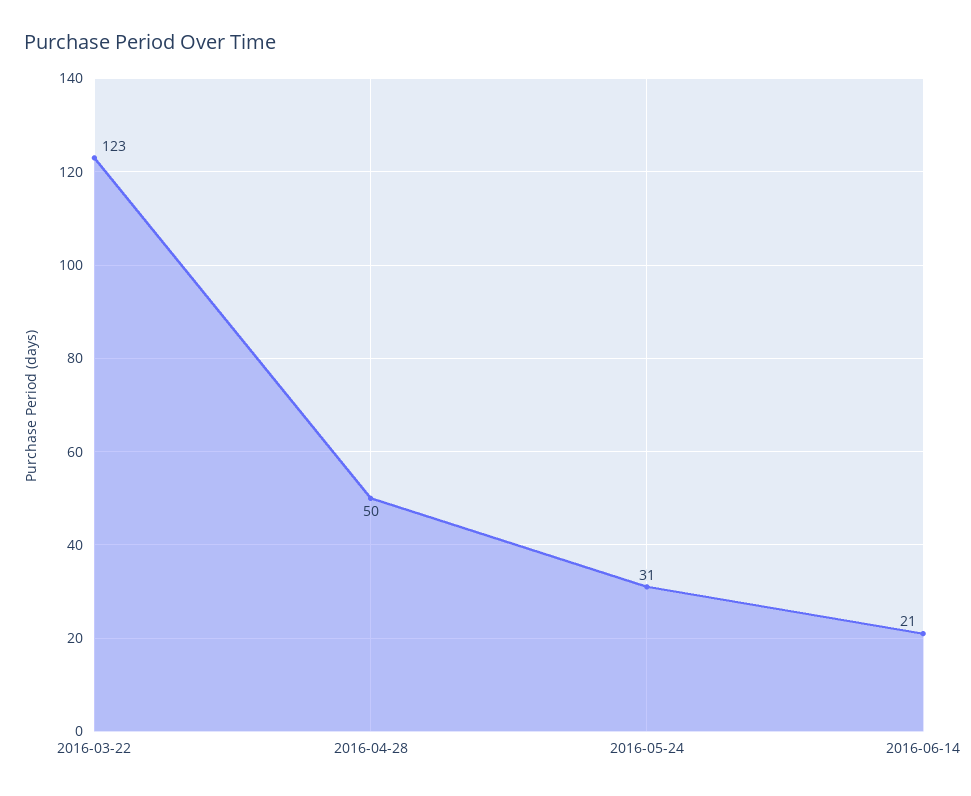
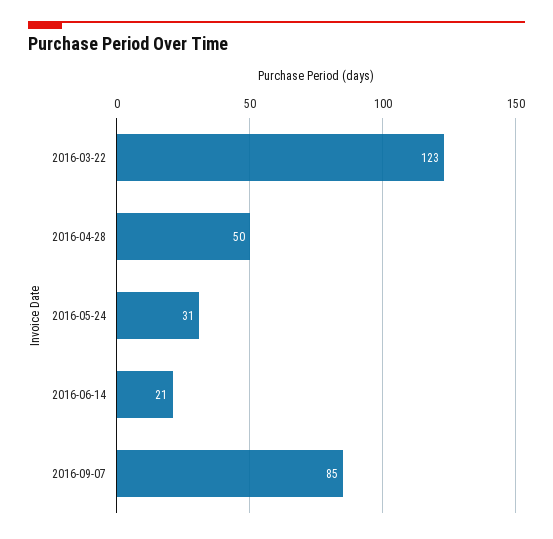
2016-09-07: none -> 85

